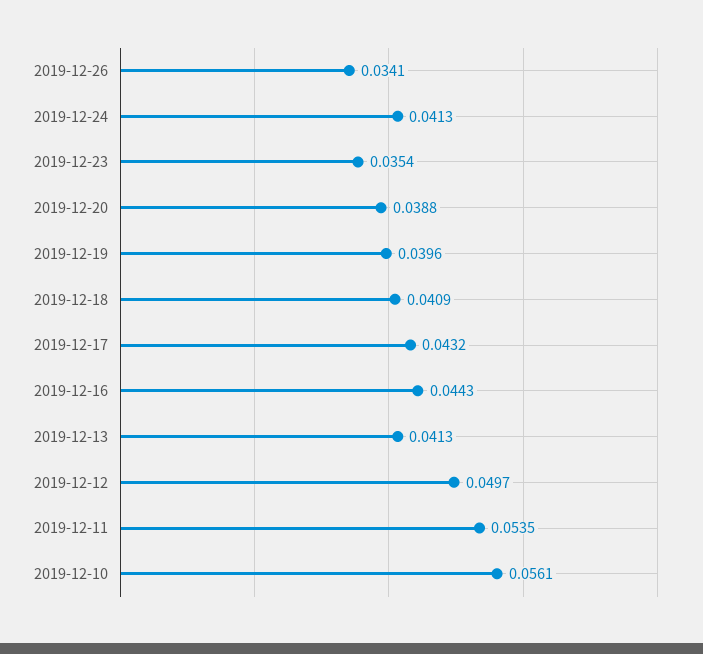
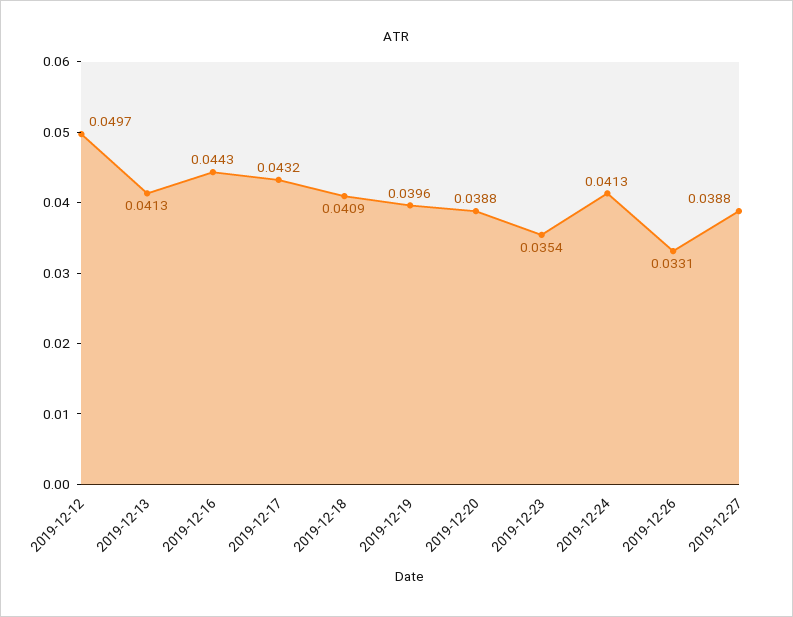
2019-12-26: 0.0341 -> 0.0331
2019-12-11: 0.0535 -> none
2019-12-10: 0.0561 -> none
2019-12-27: none -> 0.0388

